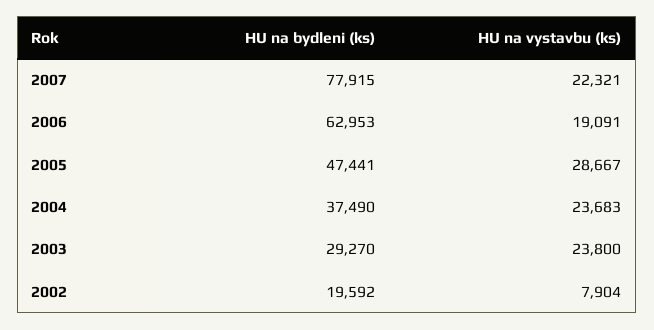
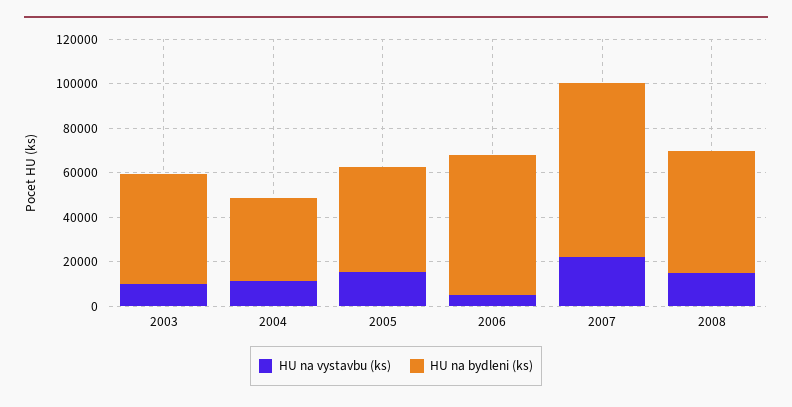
HU na vystavbu (ks), 2006: 19091 -> 5000
HU na vystavbu (ks), 2005: 28667 -> 15000
HU na vystavbu (ks), 2004: 23683 -> 10000
HU na bydleni (ks), 2003: 29270 -> 50000
HU na vystavbu (ks), 2003: 23800 -> 10000
HU na bydleni (ks), 2002: 19592 -> none
HU na vystavbu (ks), 2002: 7904 -> none
HU na vystavbu (ks), 2008: none -> 15000
HU na bydleni (ks), 2008: none -> 55000

